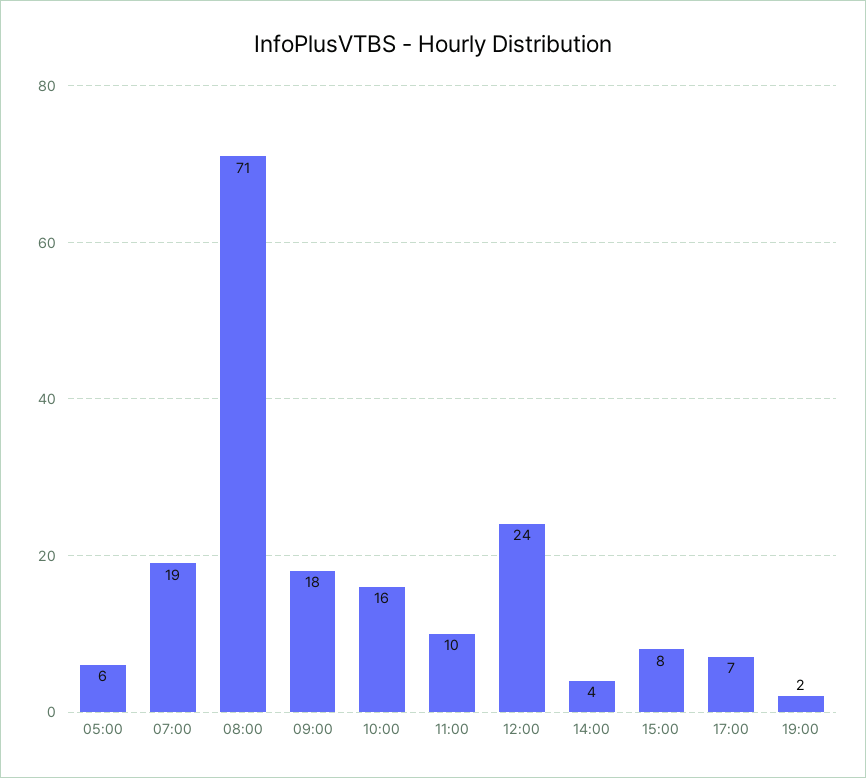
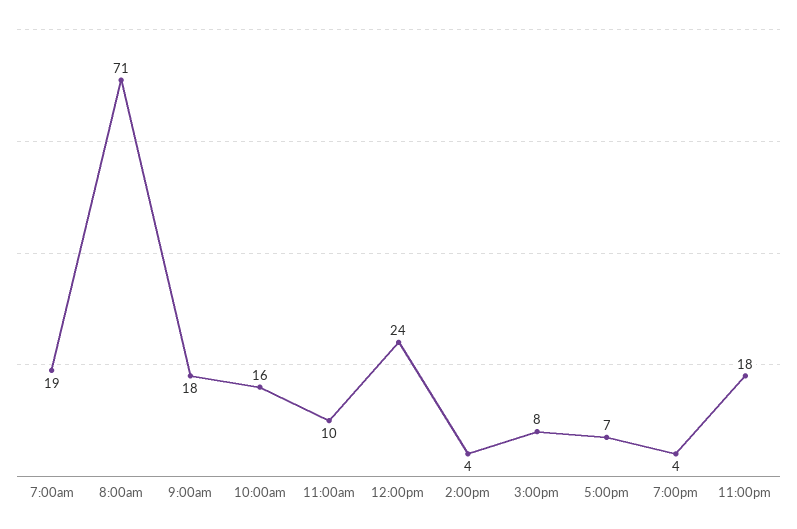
05:00: 6 -> none
19:00: 2 -> 4
11:00pm: none -> 18

